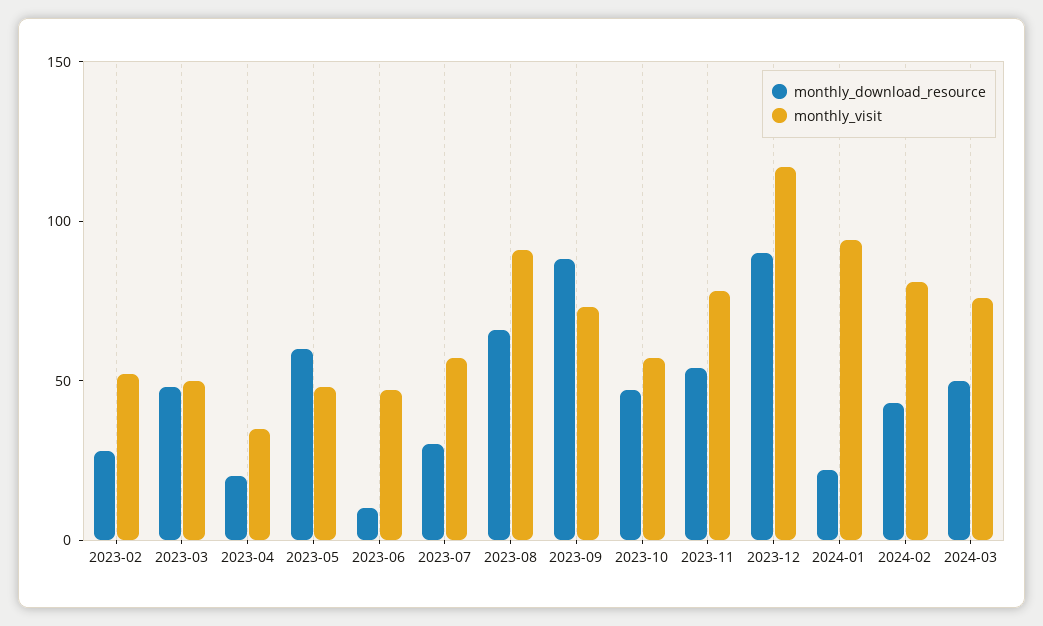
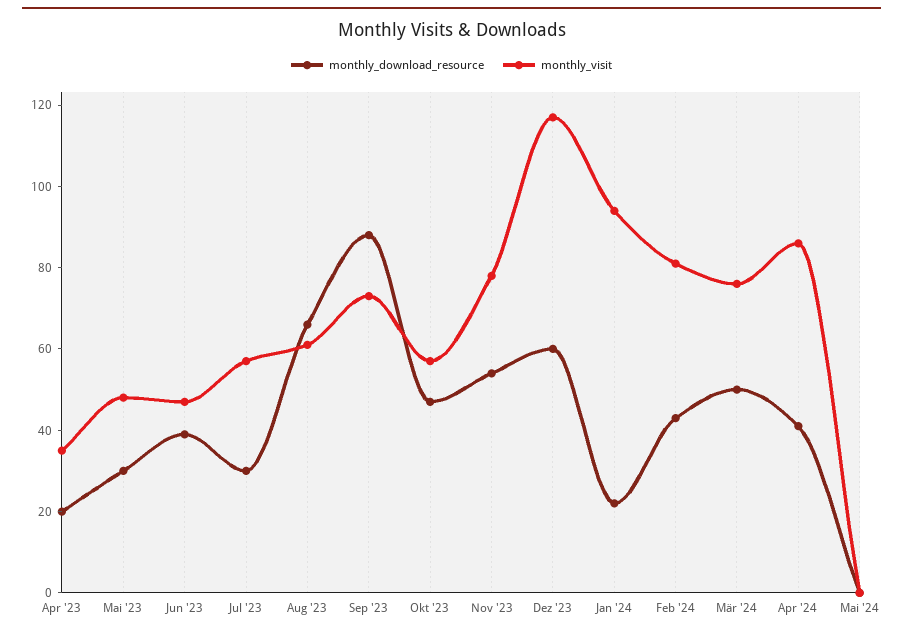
monthly_download_resource, 2023-02: 30 -> none
monthly_visit, 2023-02: 50 -> none
monthly_download_resource, 2023-03: 50 -> none
monthly_visit, 2023-03: 50 -> none
monthly_download_resource, 2023-05: 60 -> 30
monthly_download_resource, 2023-06: 10 -> 40
monthly_visit, 2023-08: 90 -> 60
monthly_download_resource, 2023-12: 90 -> 60
monthly_download_resource, Apr '24: none -> 40
monthly_visit, Apr '24: none -> 85
monthly_download_resource, Mai '24: none -> 0
monthly_visit, Mai '24: none -> 0

